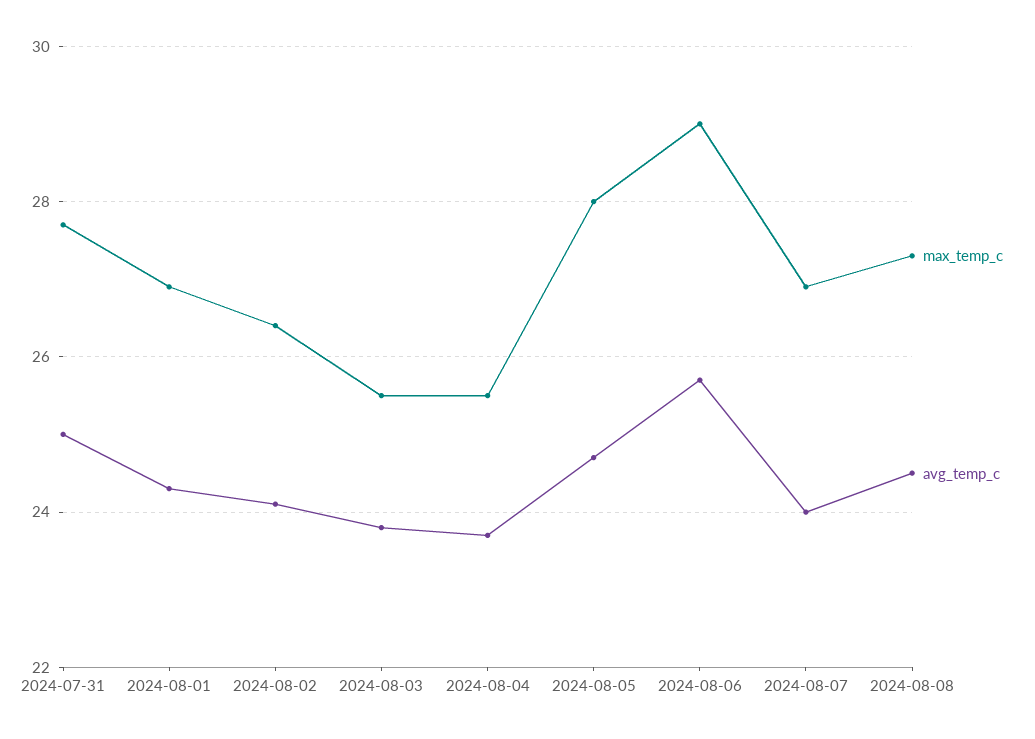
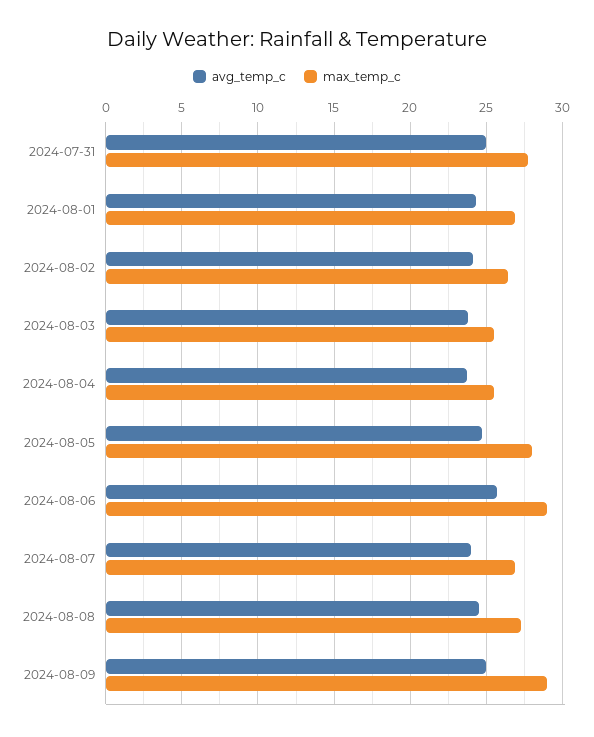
avg_temp_c, 2024-08-09: none -> 25
max_temp_c, 2024-08-09: none -> 29

